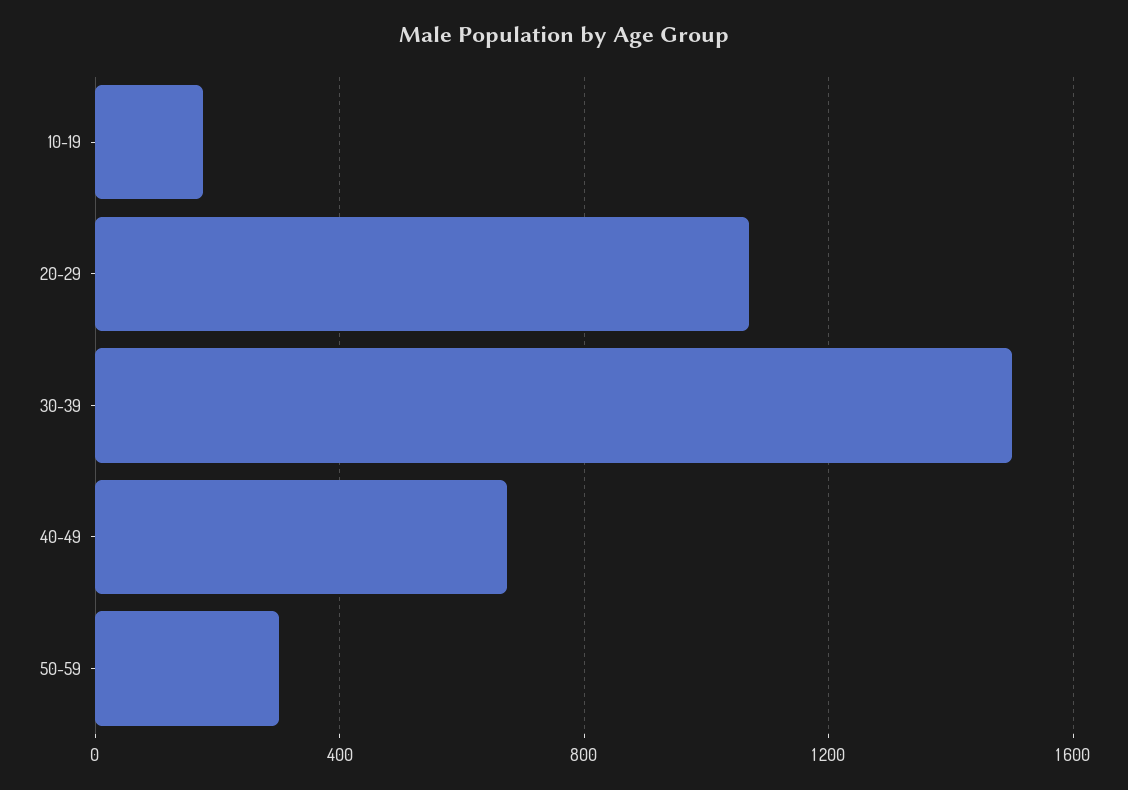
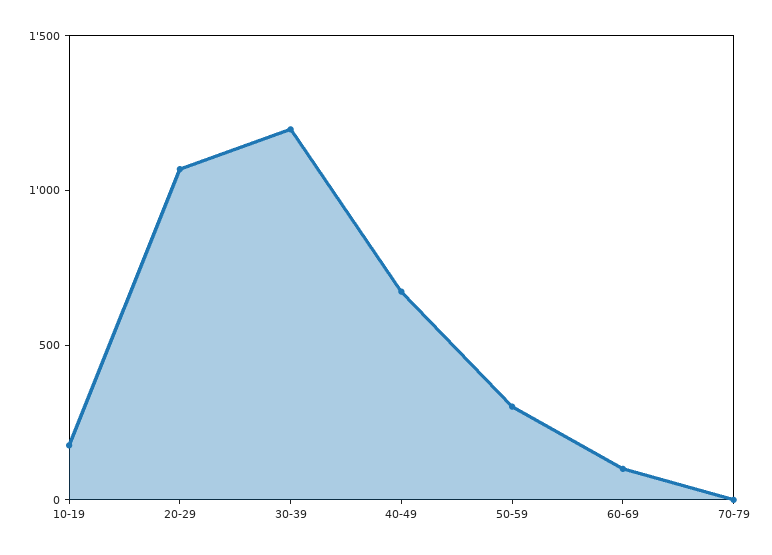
30-39: 1500 -> 1200
60-69: none -> 100
70-79: none -> 0

